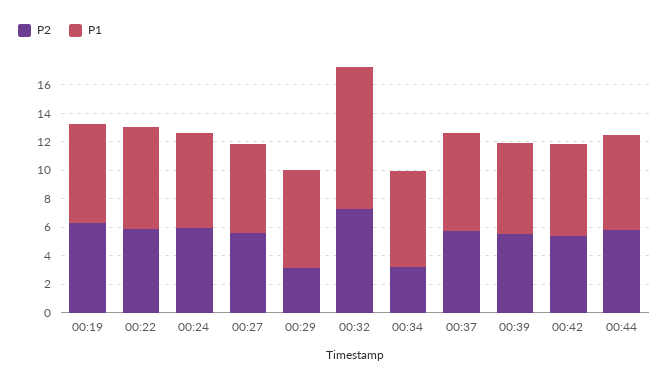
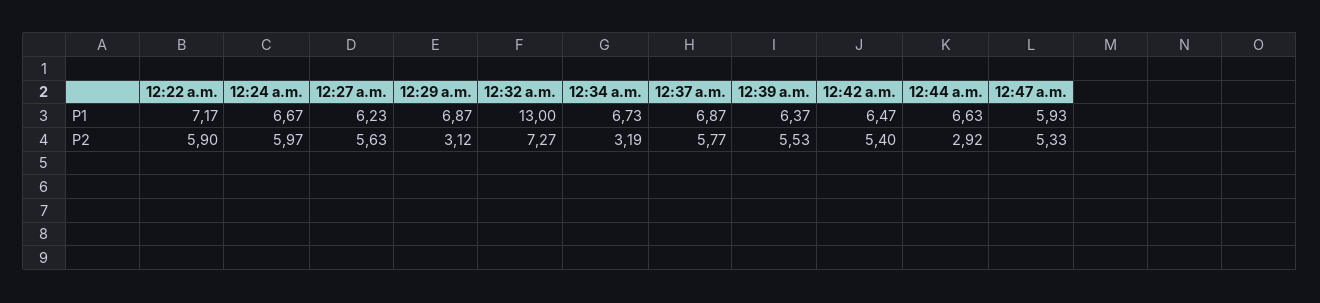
P2, 00:19: 6 -> none
P1, 00:19: 7 -> none
P1, 00:32: 10 -> 13
P2, 00:44: 6 -> 2.92
P1, 12:47 a.m.: none -> 5.93
P2, 12:47 a.m.: none -> 5.33

